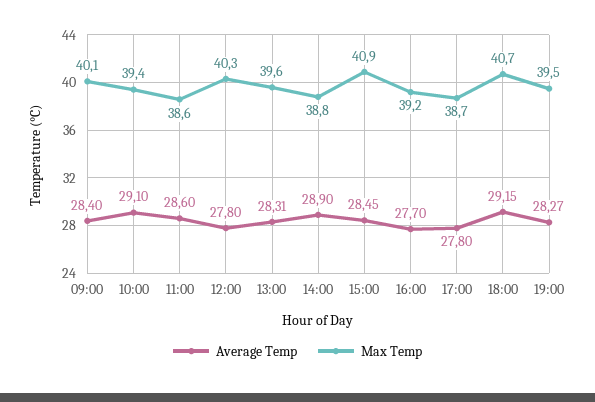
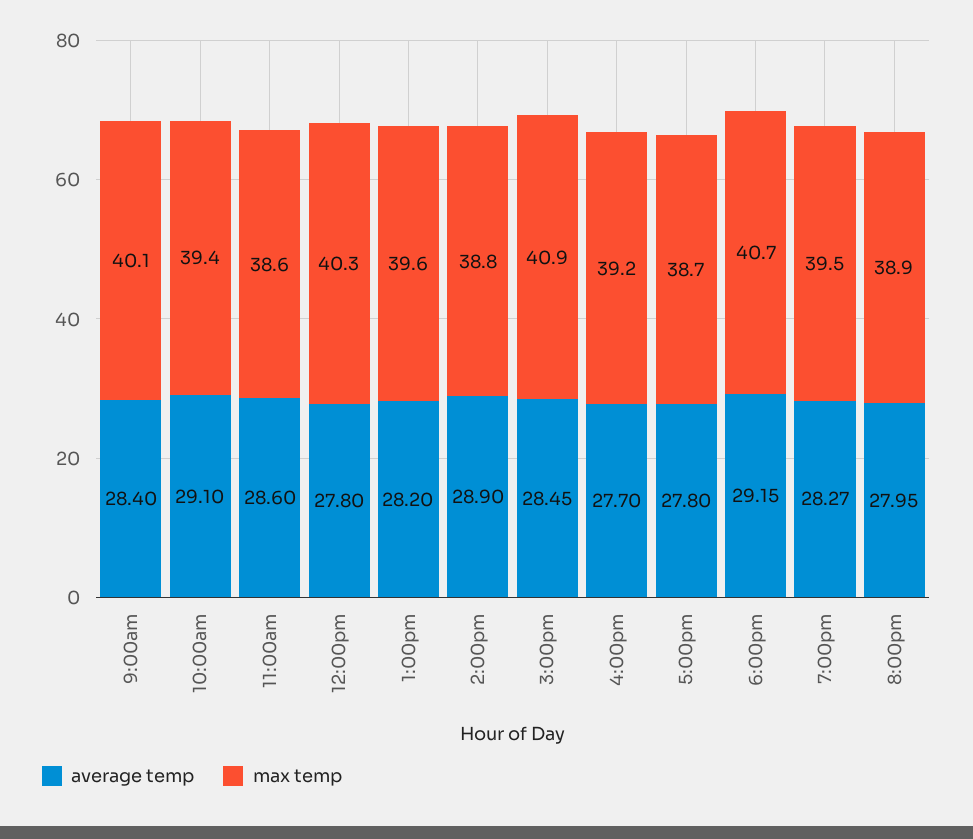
Average Temp, 13:00: 28.31 -> 28.2
Average Temp, 8:00pm: none -> 27.95
Max Temp, 8:00pm: none -> 38.9

